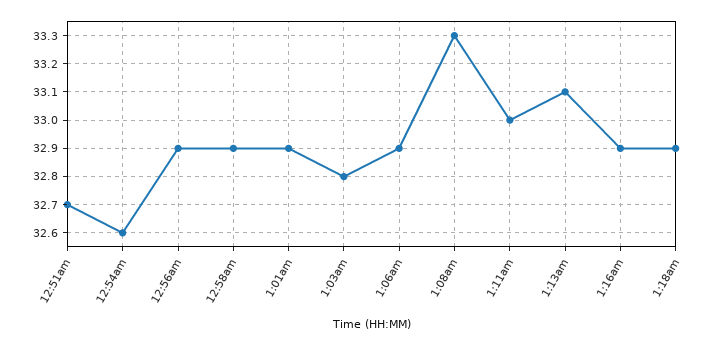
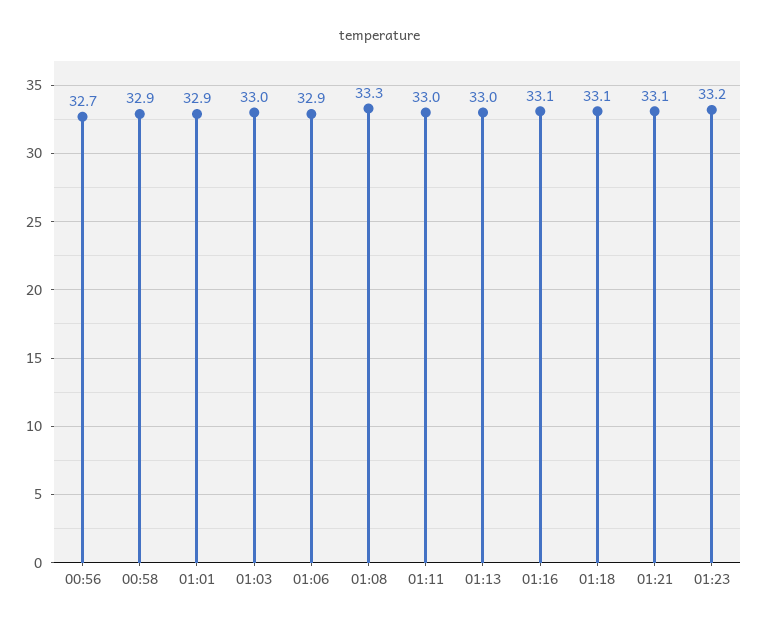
12:51am: 32.7 -> none
12:54am: 32.6 -> none
12:56am: 32.9 -> 32.7
1:03am: 32.8 -> 33
1:13am: 33.1 -> 33
1:16am: 32.9 -> 33.1
1:18am: 32.9 -> 33.1
01:21: none -> 33.1
01:23: none -> 33.2

